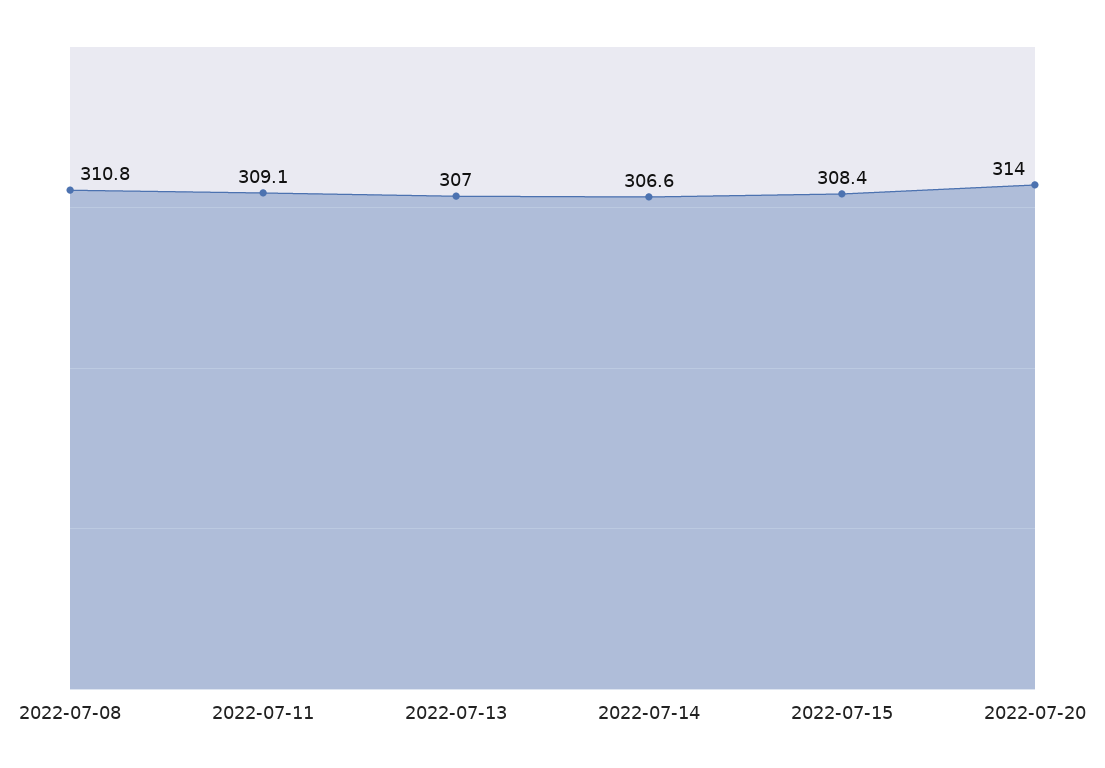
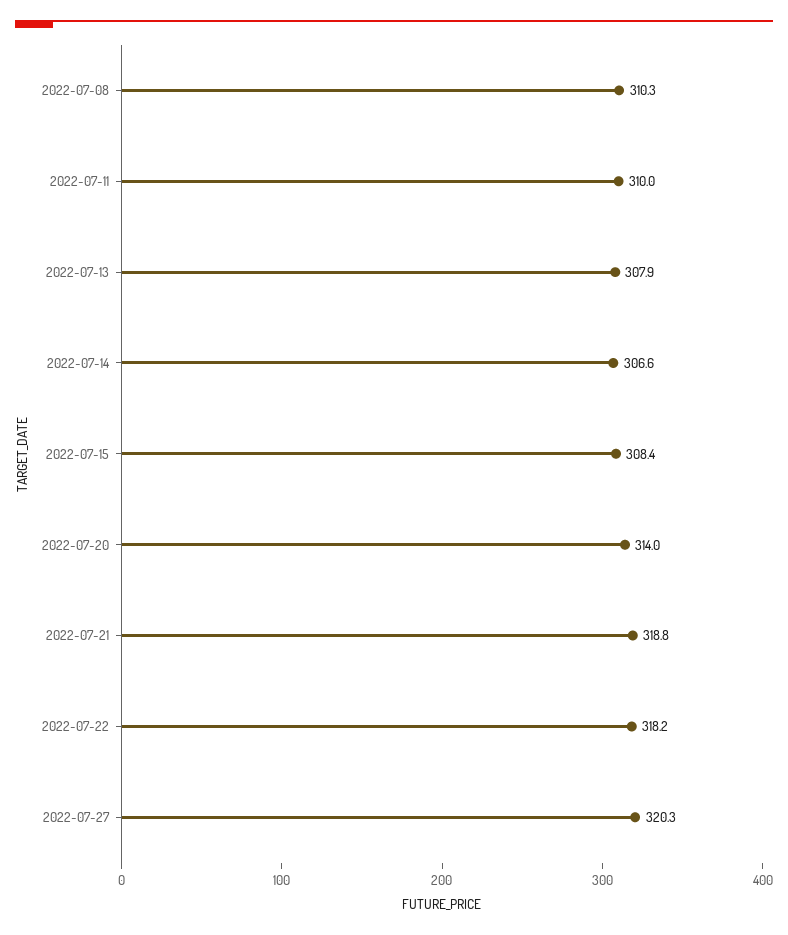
2022-07-08: 310.8 -> 310.3
2022-07-11: 309.1 -> 310
2022-07-13: 307 -> 307.9
2022-07-21: none -> 318.8
2022-07-22: none -> 318.2
2022-07-27: none -> 320.3

